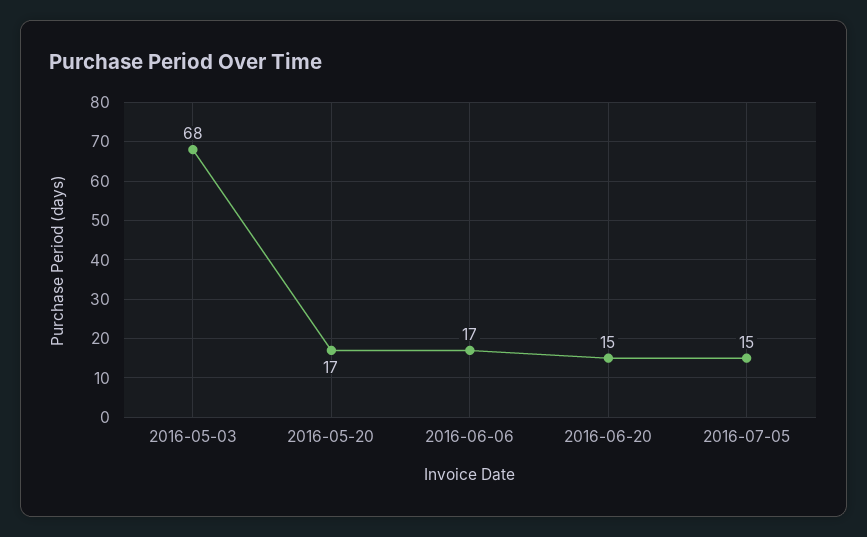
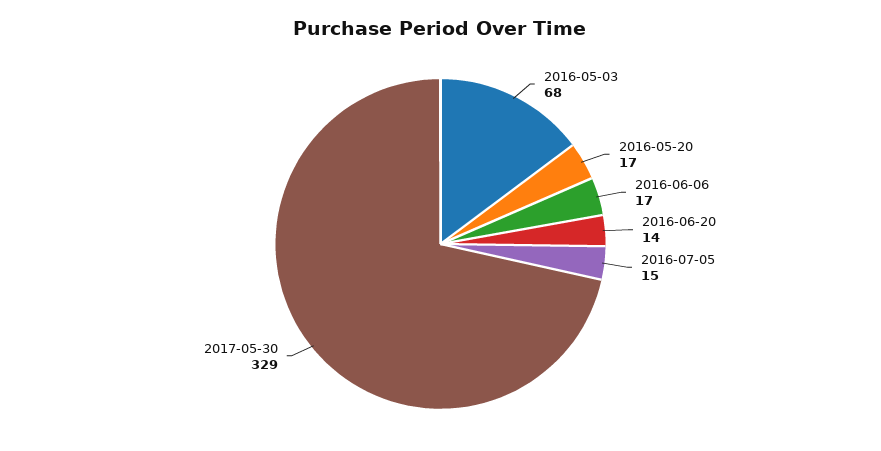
2016-06-20: 15 -> 14
2017-05-30: none -> 329

